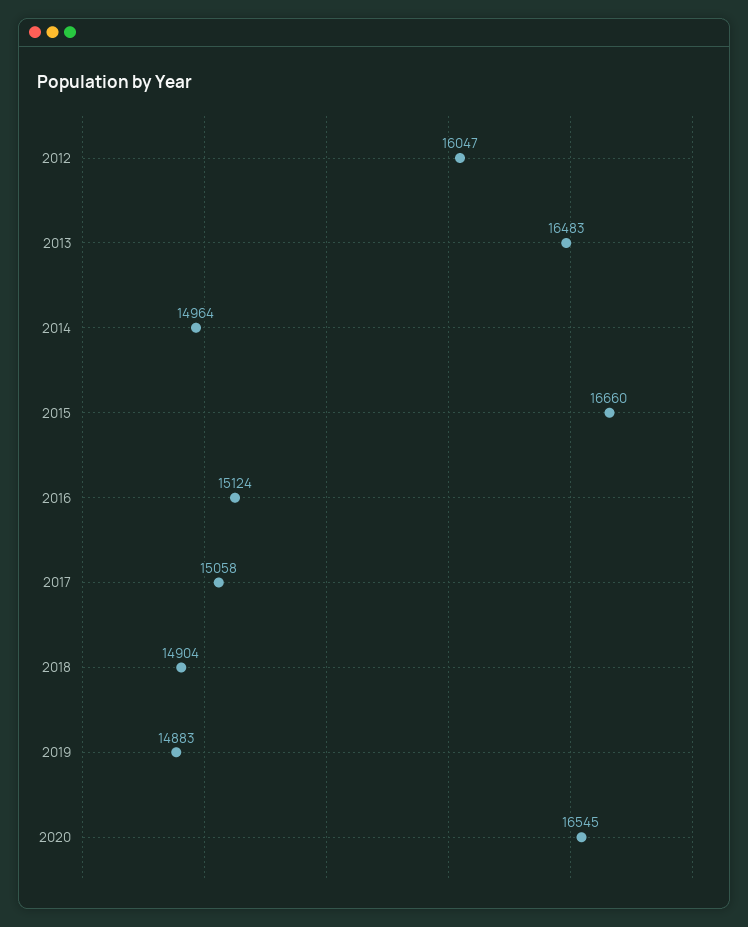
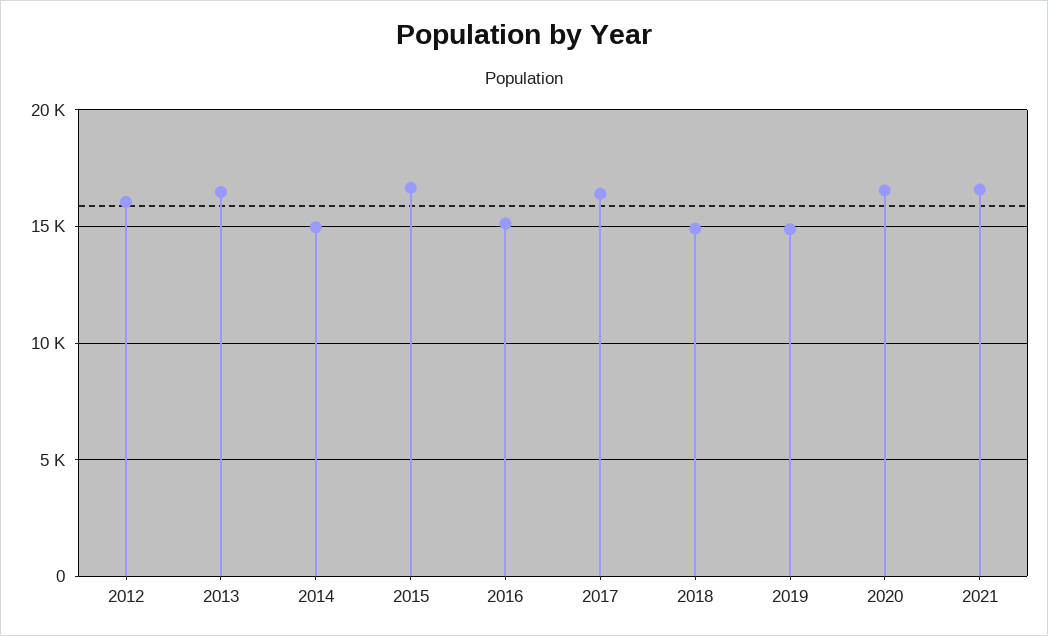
2017: 15058 -> 16500
2021: none -> 16500

